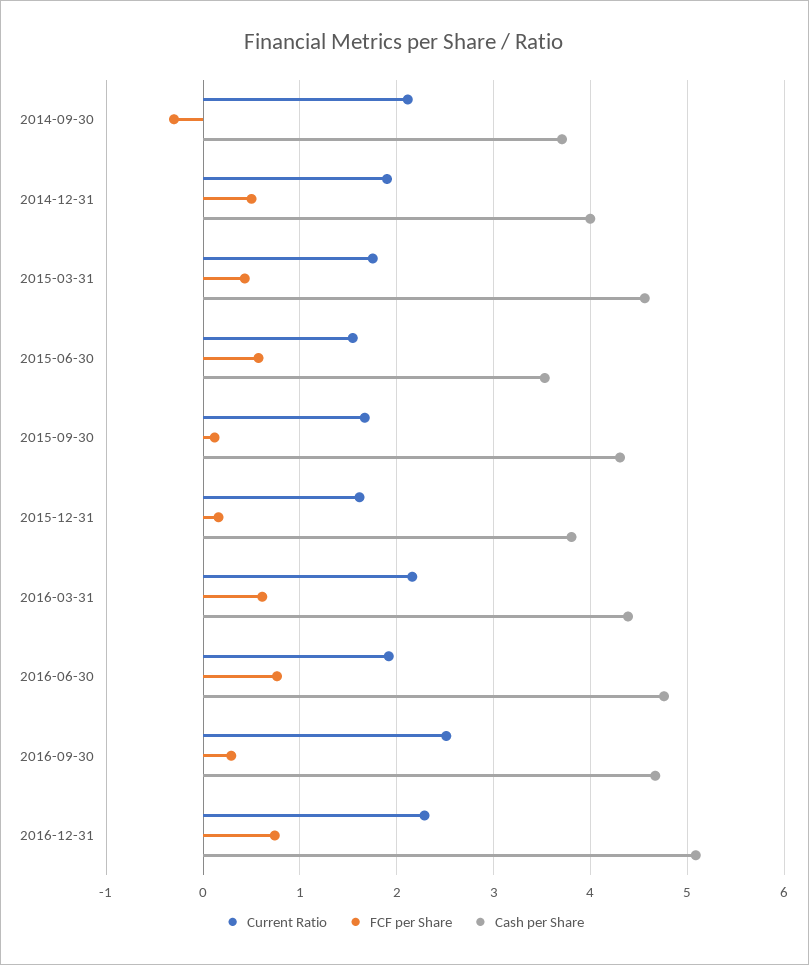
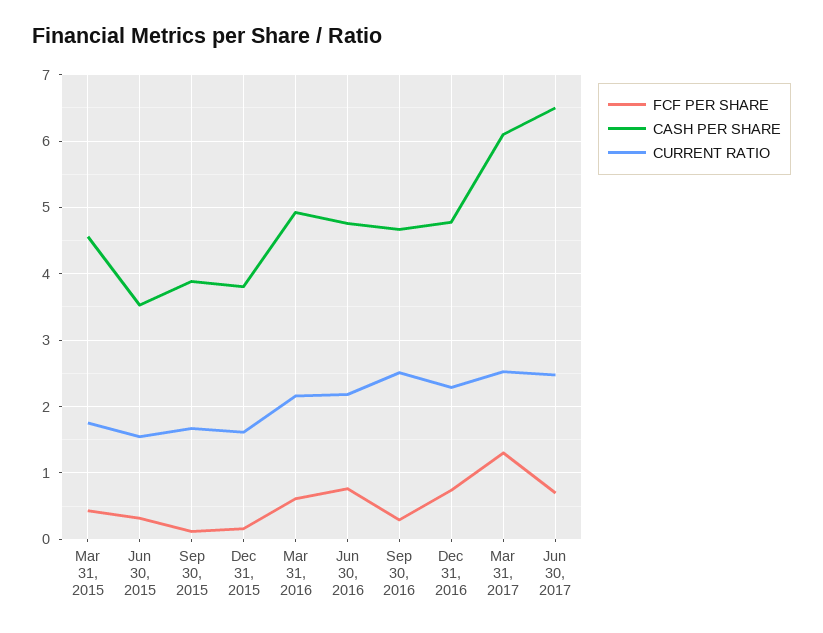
Current Ratio, 2014-09-30: 2.1 -> none
FCF per Share, 2014-09-30: -0.3 -> none
Cash per Share, 2014-09-30: 3.7 -> none
Current Ratio, 2014-12-31: 1.9 -> none
FCF per Share, 2014-12-31: 0.5 -> none
Cash per Share, 2014-12-31: 4 -> none
FCF per Share, 2015-06-30: 0.6 -> 0.3
Cash per Share, 2015-09-30: 4.3 -> 3.9
Cash per Share, 2016-03-31: 4.4 -> 4.9
Current Ratio, 2016-06-30: 1.9 -> 2.2
Cash per Share, 2016-12-31: 5.1 -> 4.8
FCF per Share, Mar 31, 2017: none -> 1.3
Cash per Share, Mar 31, 2017: none -> 6.1
Current Ratio, Mar 31, 2017: none -> 2.5
FCF per Share, Jun 30, 2017: none -> 0.7
Cash per Share, Jun 30, 2017: none -> 6.5
Current Ratio, Jun 30, 2017: none -> 2.5

